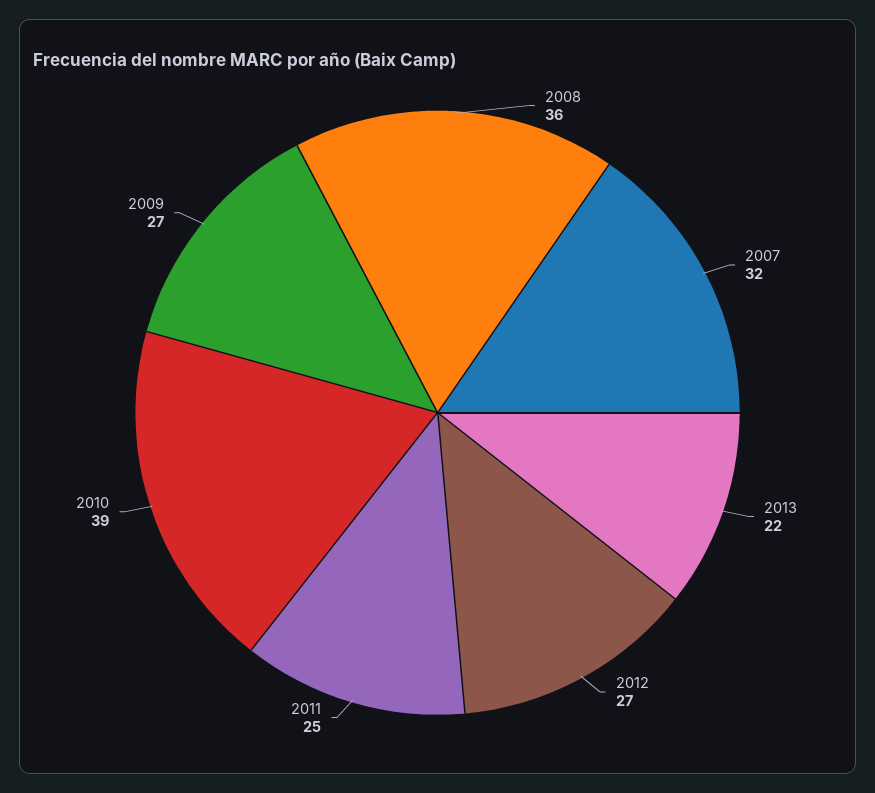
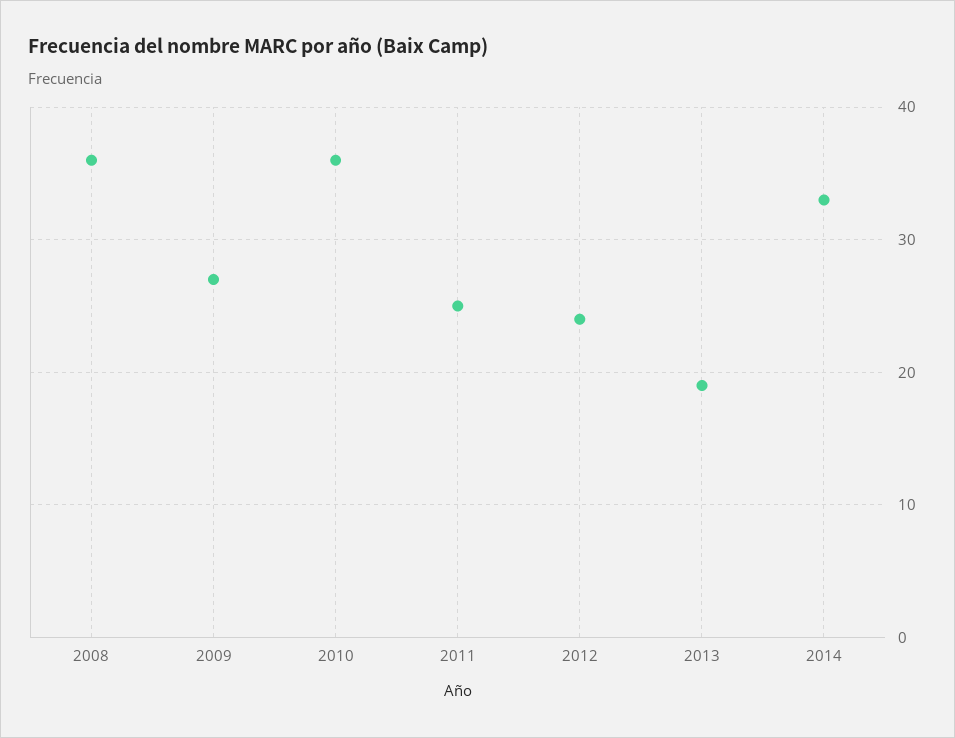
2007: 32 -> none
2013: 22 -> 19
2012: 27 -> 24
2010: 39 -> 36
2014: none -> 33

